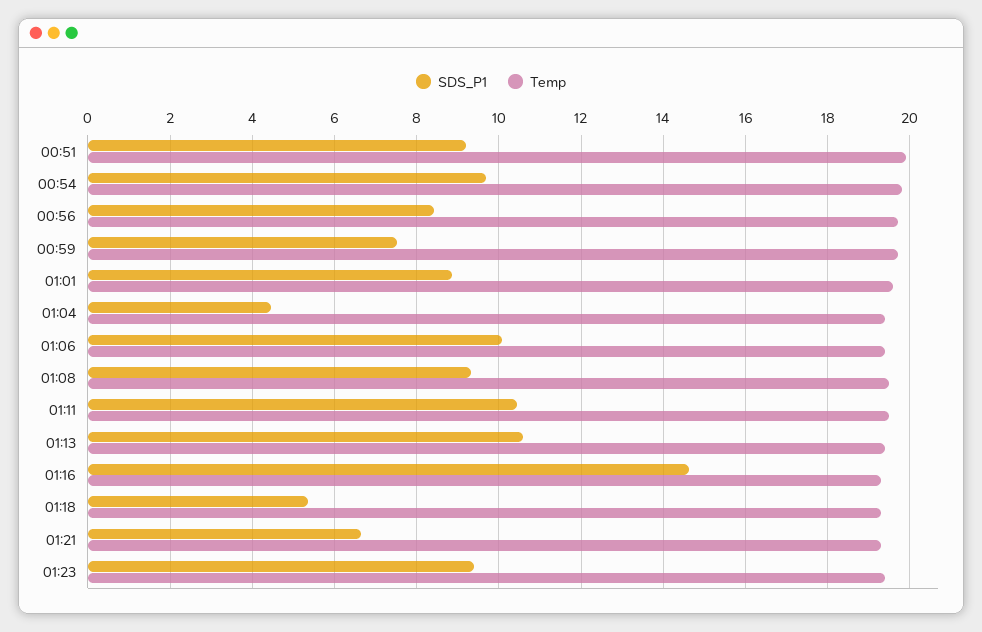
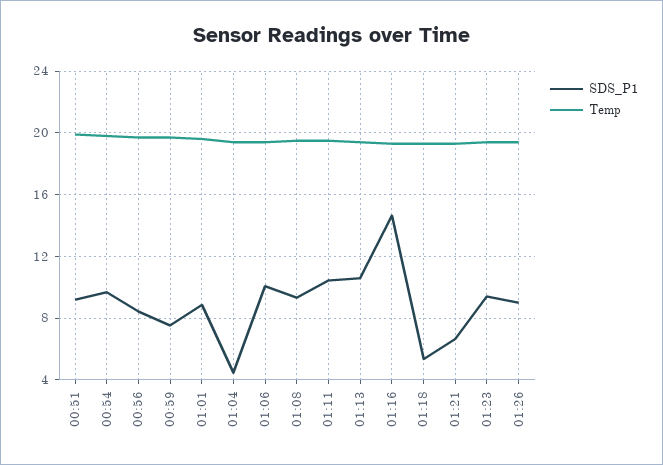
SDS_P1, 01:26: none -> 9
Temp, 01:26: none -> 19.5

